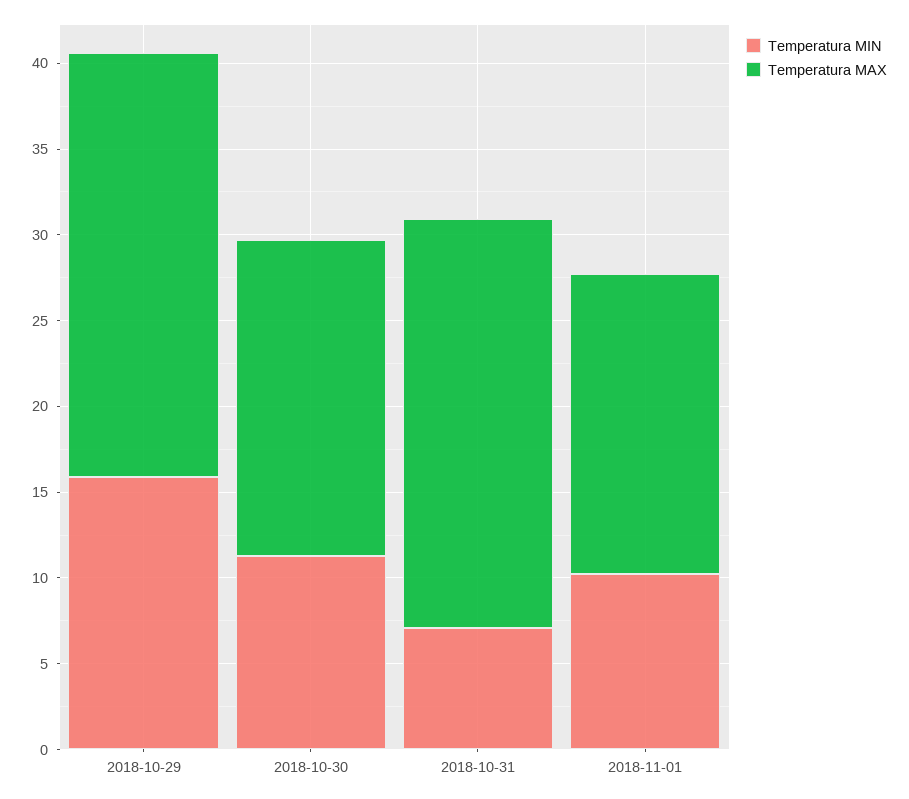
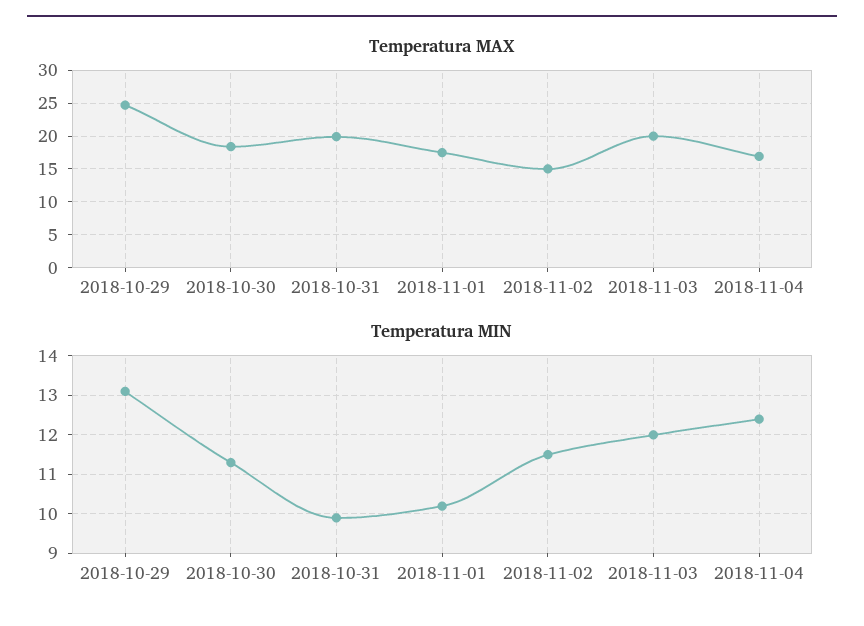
Temperatura MIN, 2018-10-29: 16 -> 13
Temperatura MIN, 2018-10-31: 7 -> 10
Temperatura MAX, 2018-10-31: 24 -> 20
Temperatura MAX, 2018-11-02: none -> 15
Temperatura MAX, 2018-11-03: none -> 20
Temperatura MAX, 2018-11-04: none -> 17
Temperatura MIN, 2018-11-02: none -> 11.5
Temperatura MIN, 2018-11-03: none -> 12
Temperatura MIN, 2018-11-04: none -> 12.5

